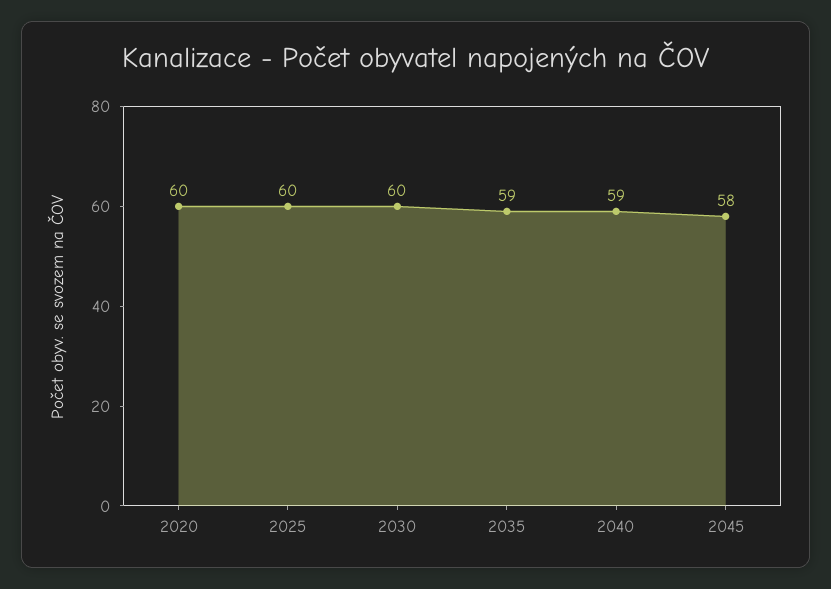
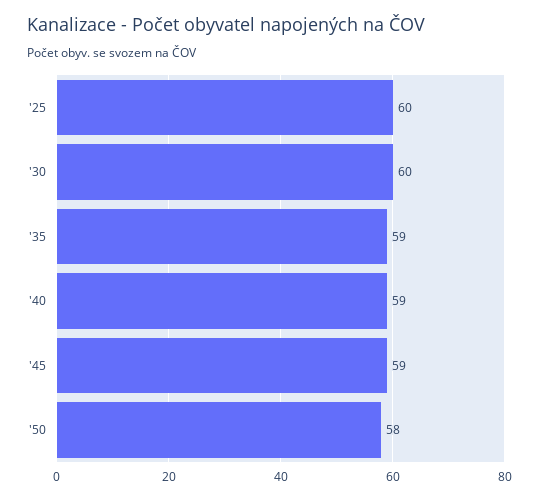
2020: 60 -> none
2045: 58 -> 59
'50: none -> 58

